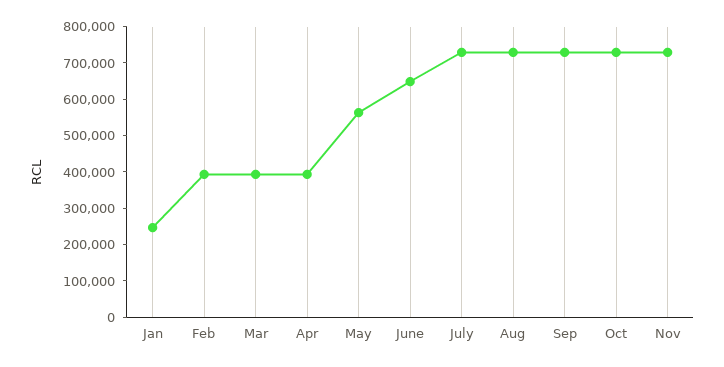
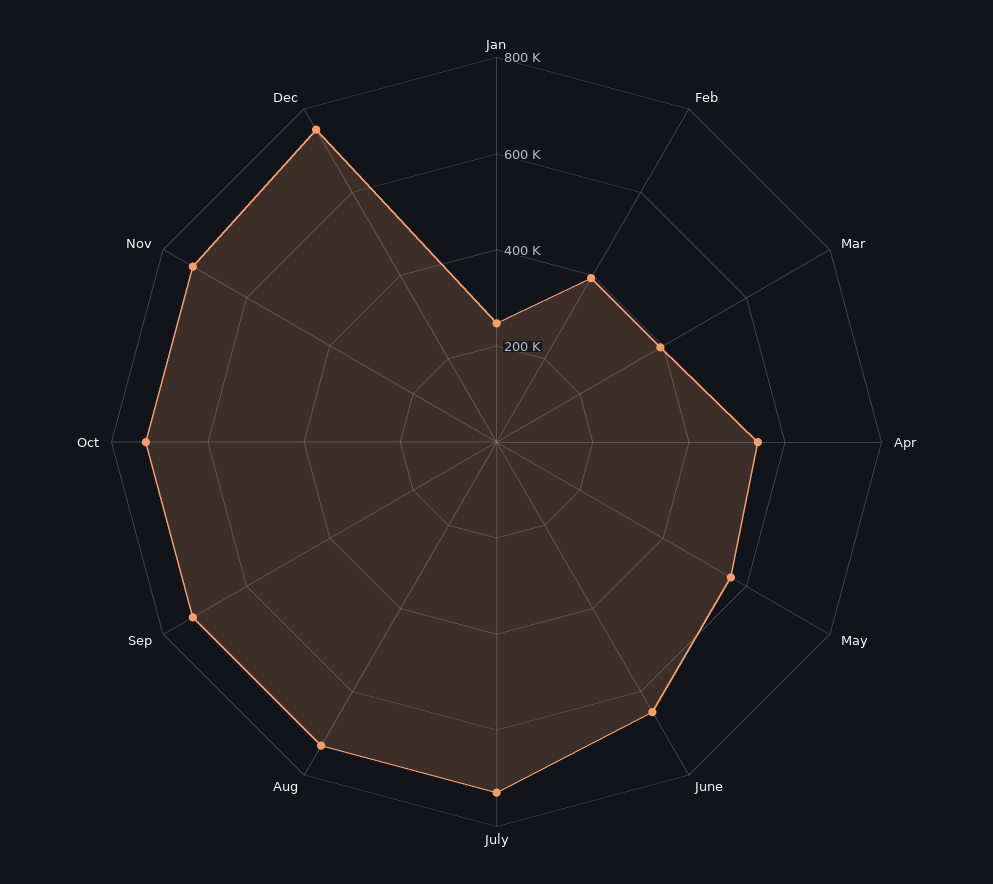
Apr: 400000 -> 550000
Dec: none -> 750000

